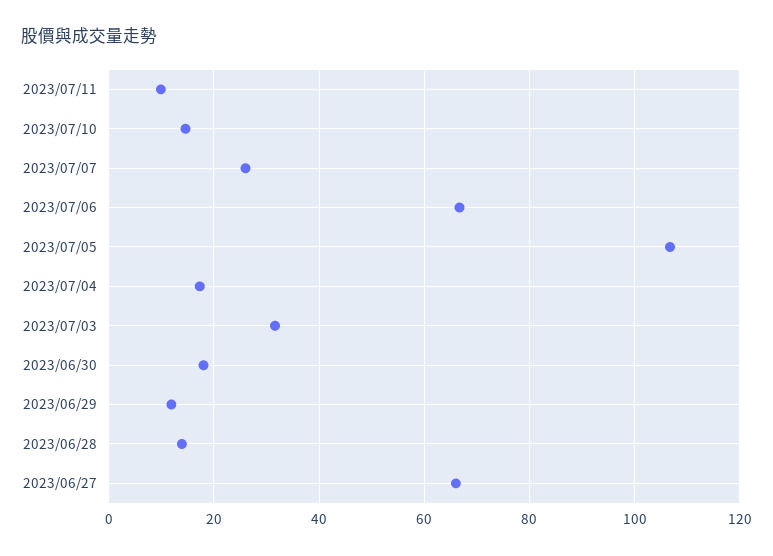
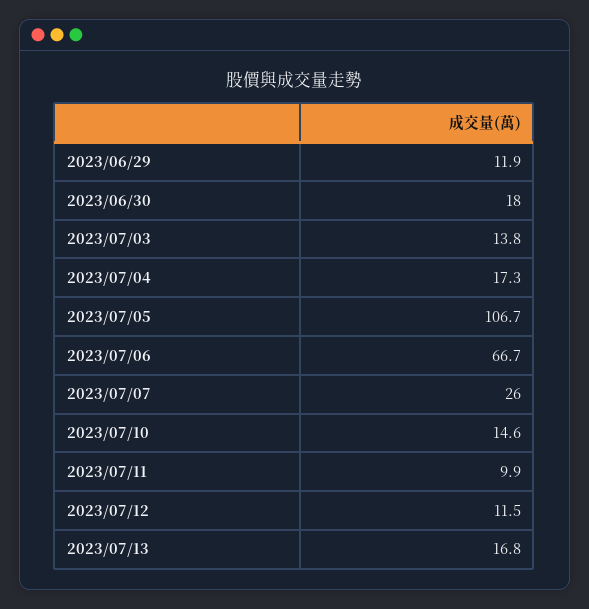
2023/07/03: 32 -> 13.8
2023/06/28: 14 -> none
2023/06/27: 66 -> none
2023/07/12: none -> 11.5
2023/07/13: none -> 16.8

